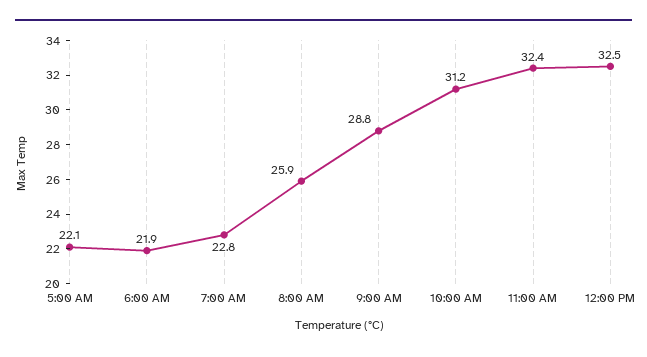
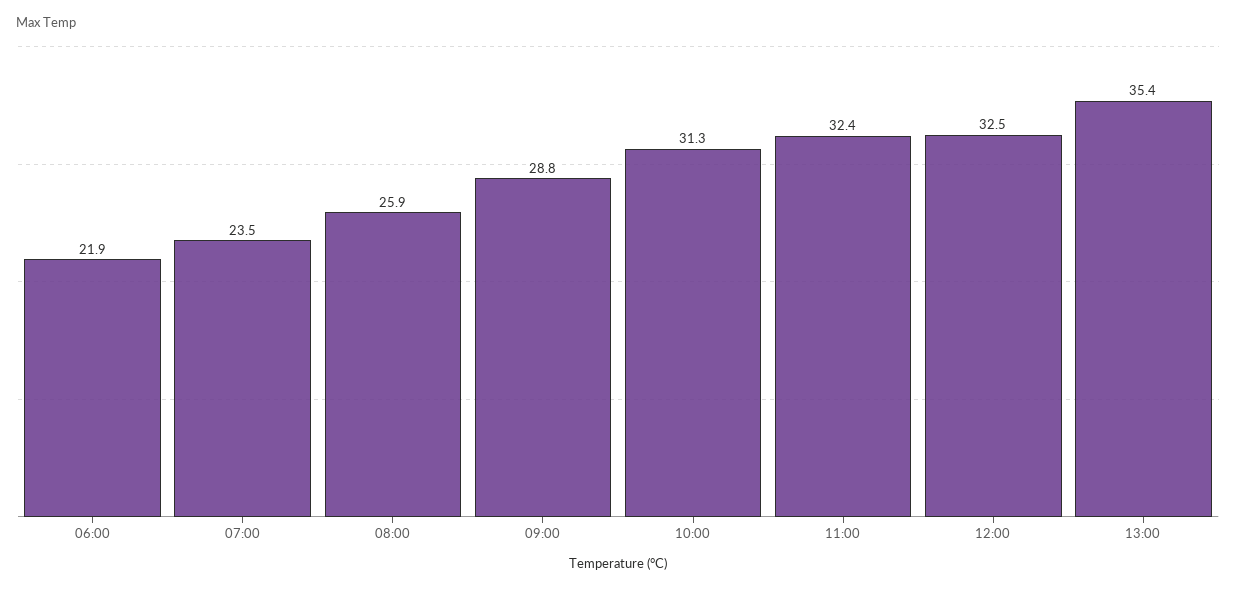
5:00 AM: 22.1 -> none
7:00 AM: 22.8 -> 23.5
10:00 AM: 31.2 -> 31.3
13:00: none -> 35.4

